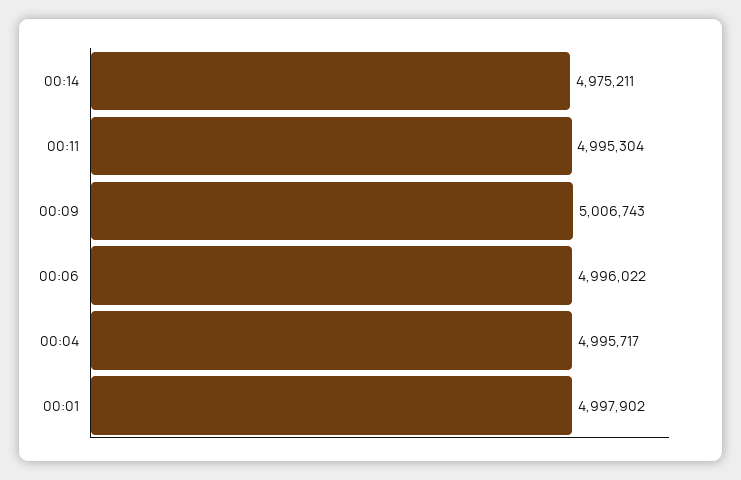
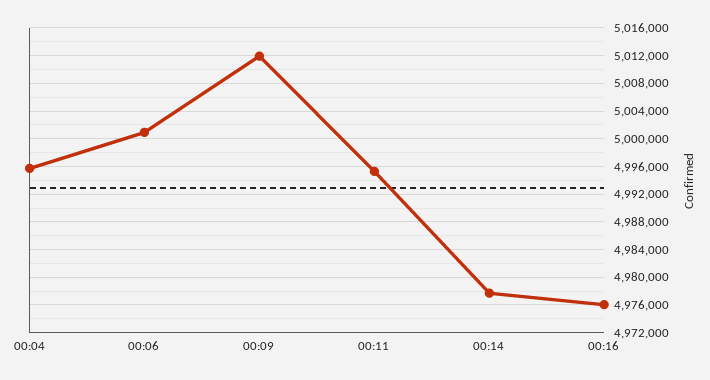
00:14: 4975211 -> 4978000
00:09: 5006743 -> 5012000
00:06: 4996022 -> 5001000
00:01: 4997902 -> none
00:16: none -> 4976000

